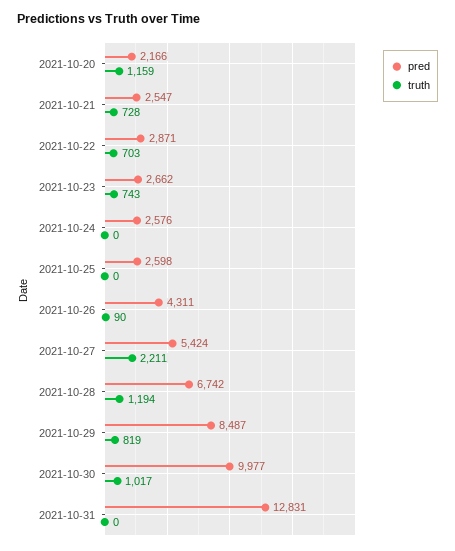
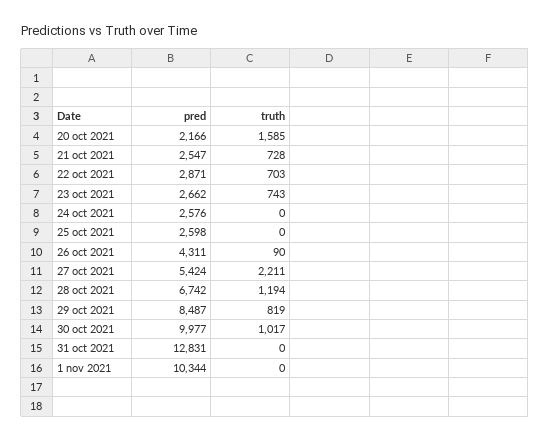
truth, 2021-10-20: 1159 -> 1585
pred, 1 nov 2021: none -> 10344
truth, 1 nov 2021: none -> 0

